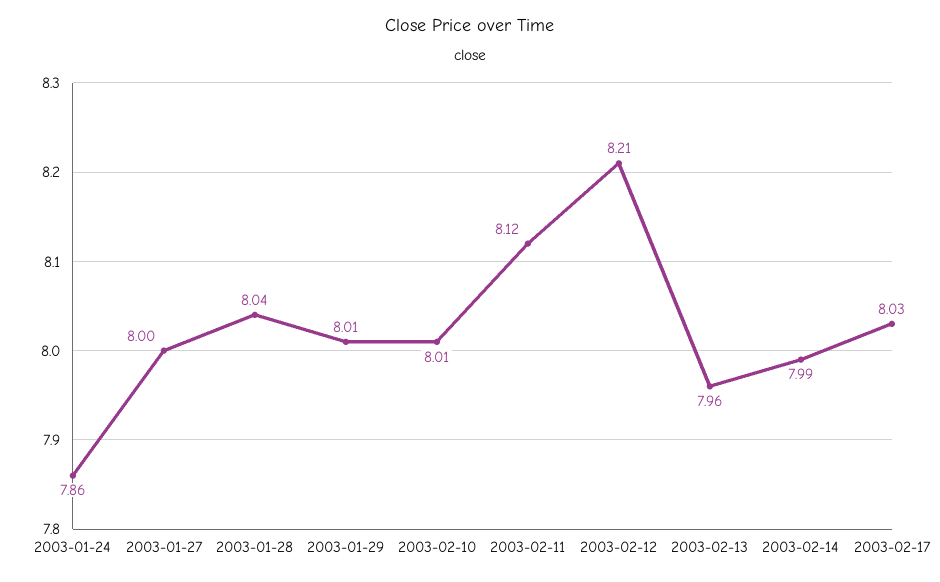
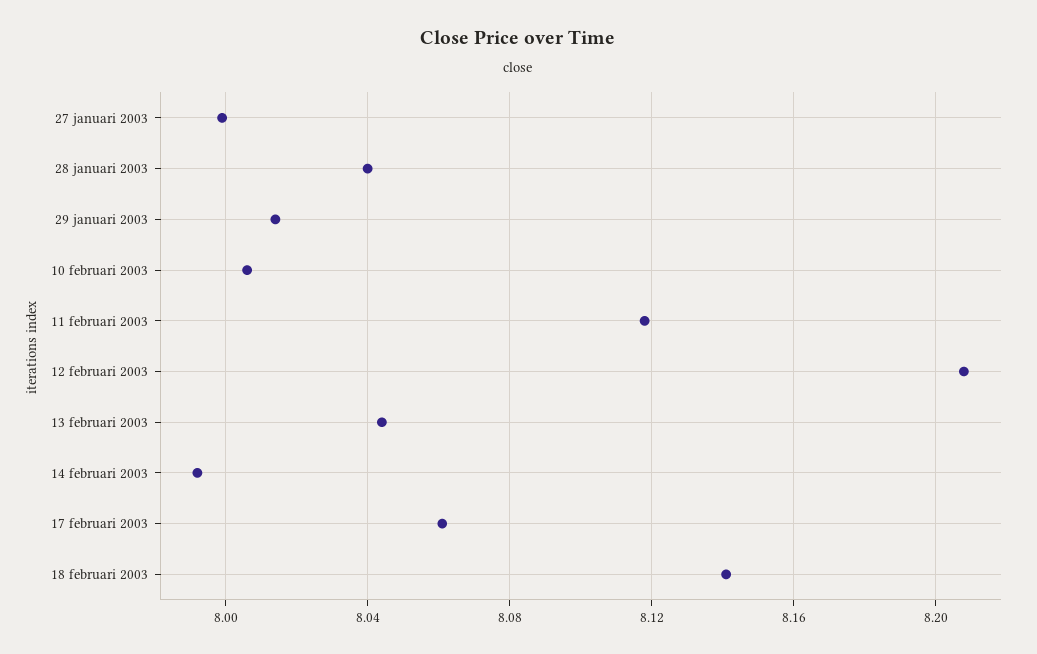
2003-01-24: 7.86 -> none
2003-02-13: 7.96 -> 8.045
2003-02-17: 8.03 -> 8.06
18 februari 2003: none -> 8.14

